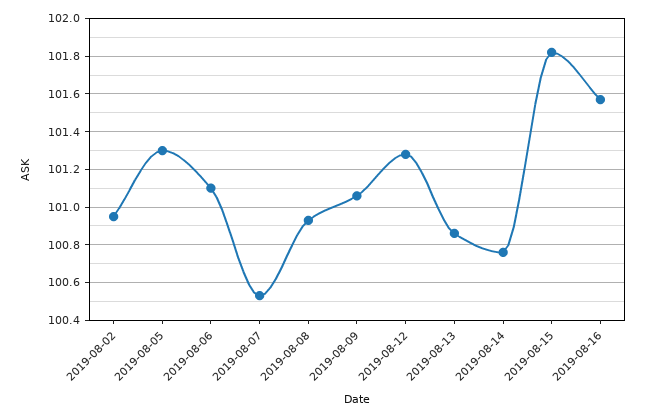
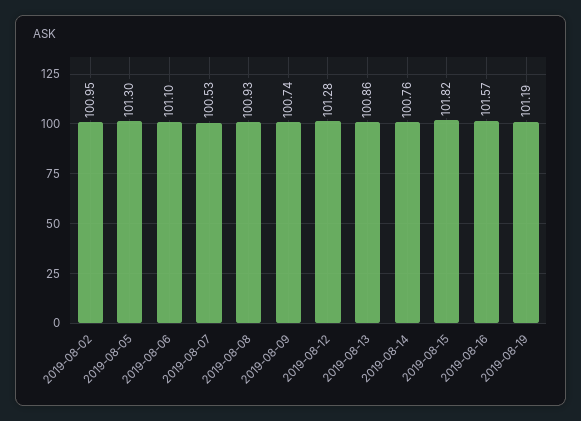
2019-08-09: 101.05 -> 100.74
2019-08-19: none -> 101.19

